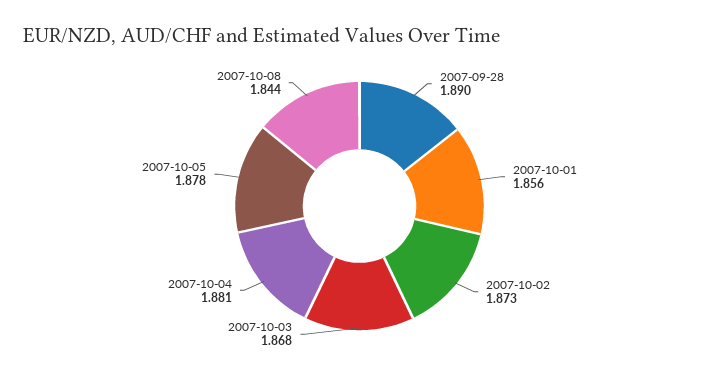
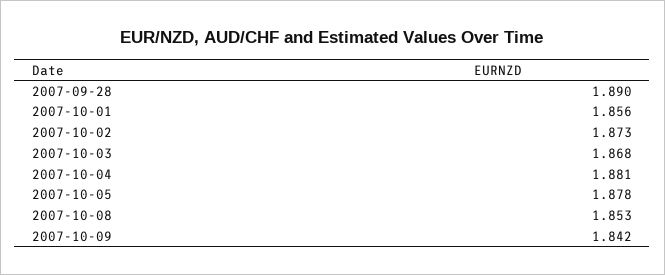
2007-10-08: 1.844 -> 1.853
2007-10-09: none -> 1.842

